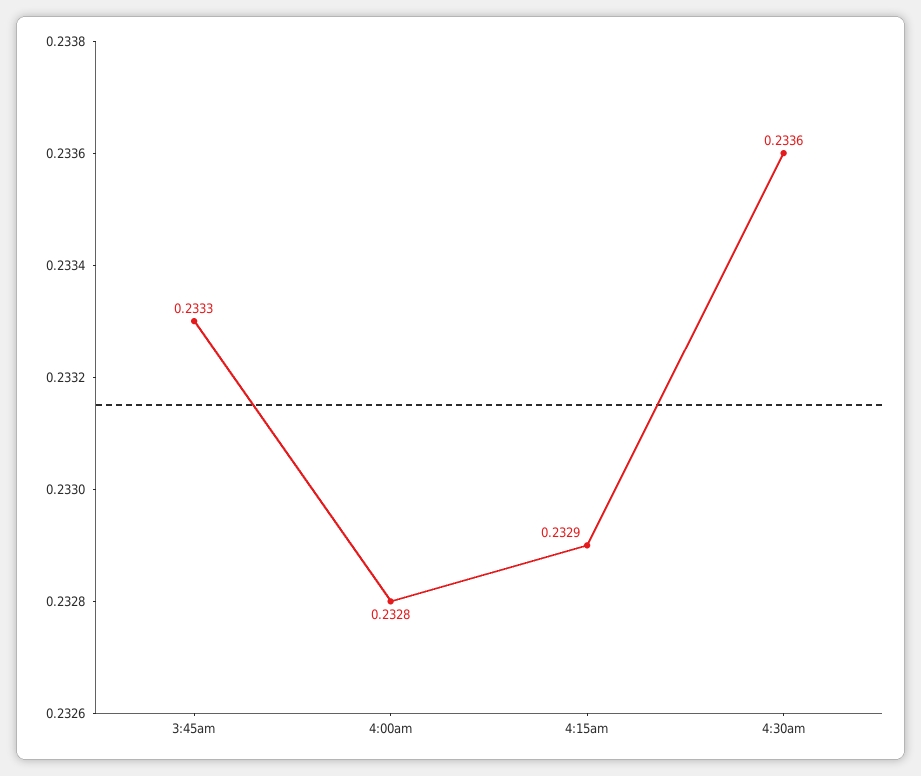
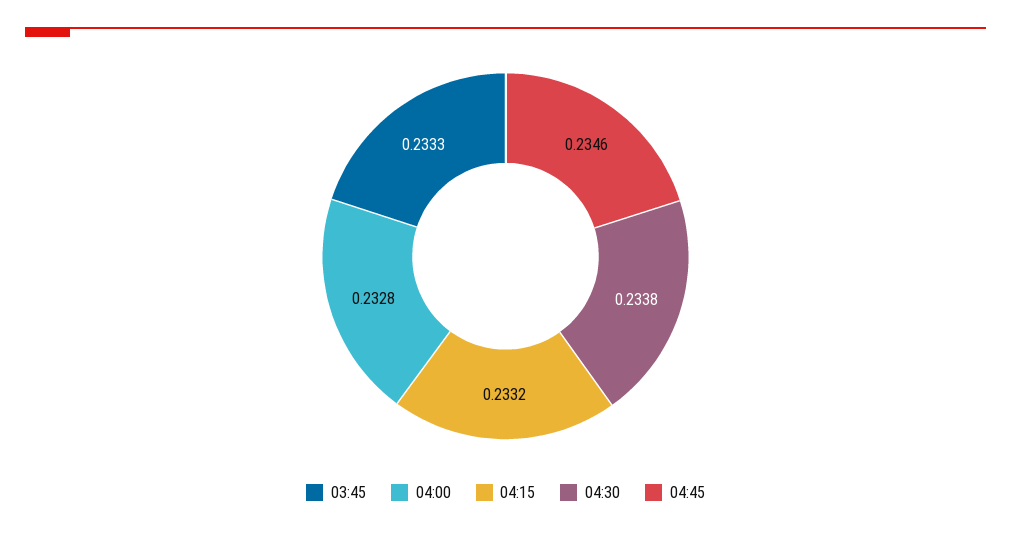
4:15am: 0.2329 -> 0.2332
4:30am: 0.2336 -> 0.2338
04:45: none -> 0.2346

